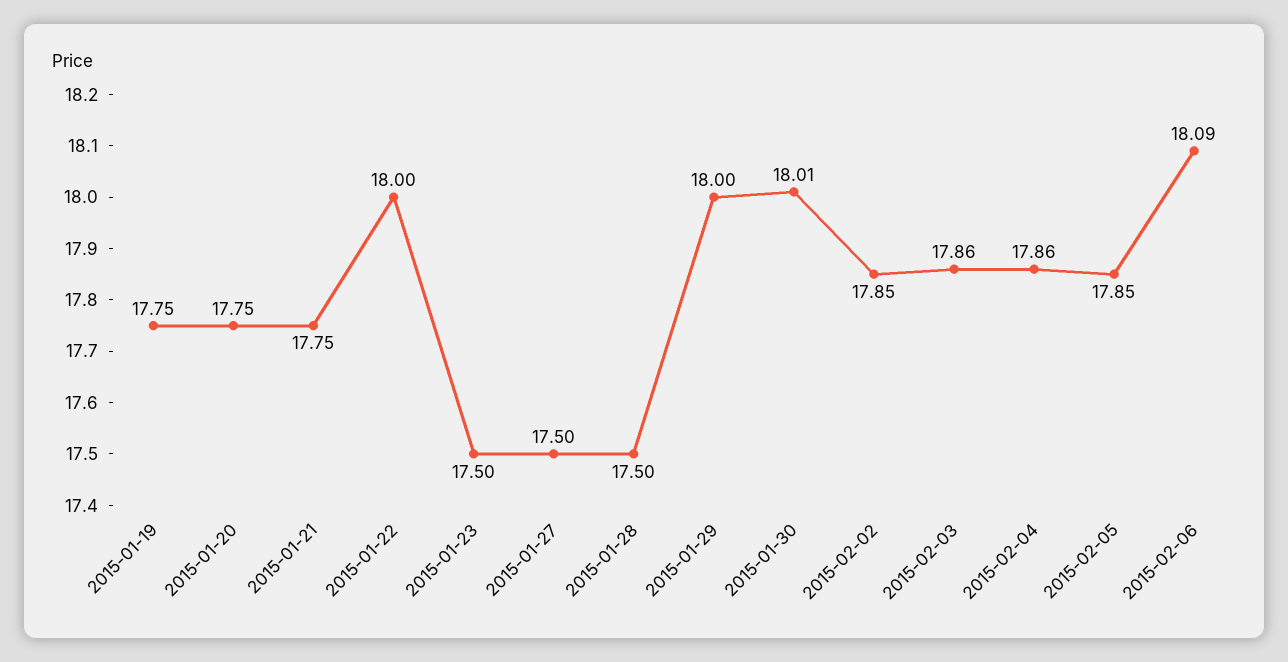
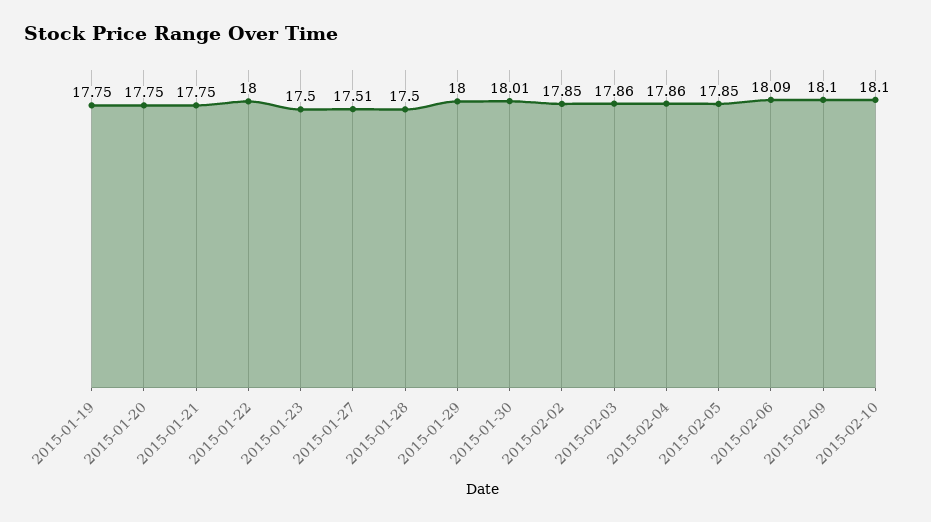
2015-01-27: 17.5 -> 17.51
2015-02-09: none -> 18.1
2015-02-10: none -> 18.1

